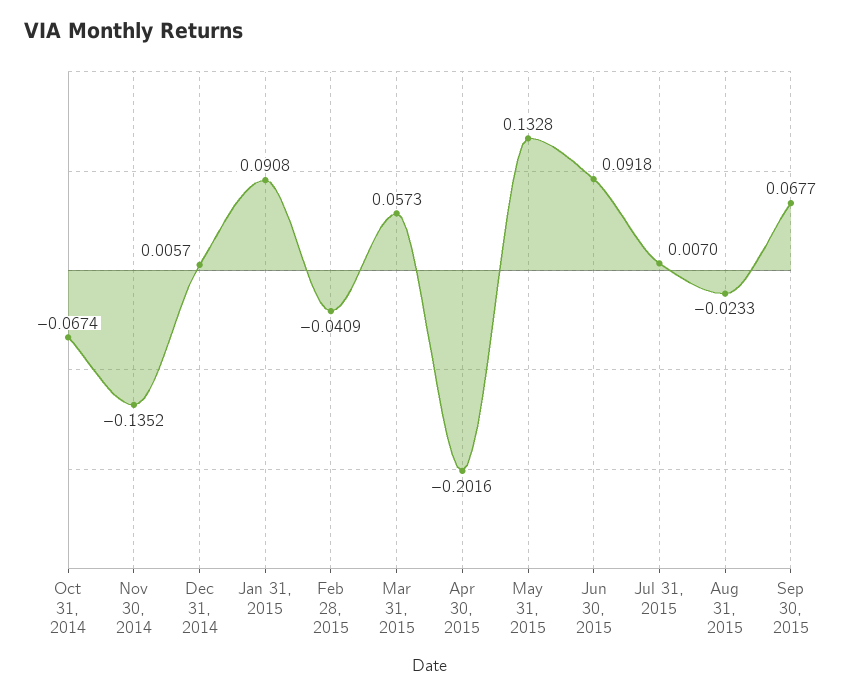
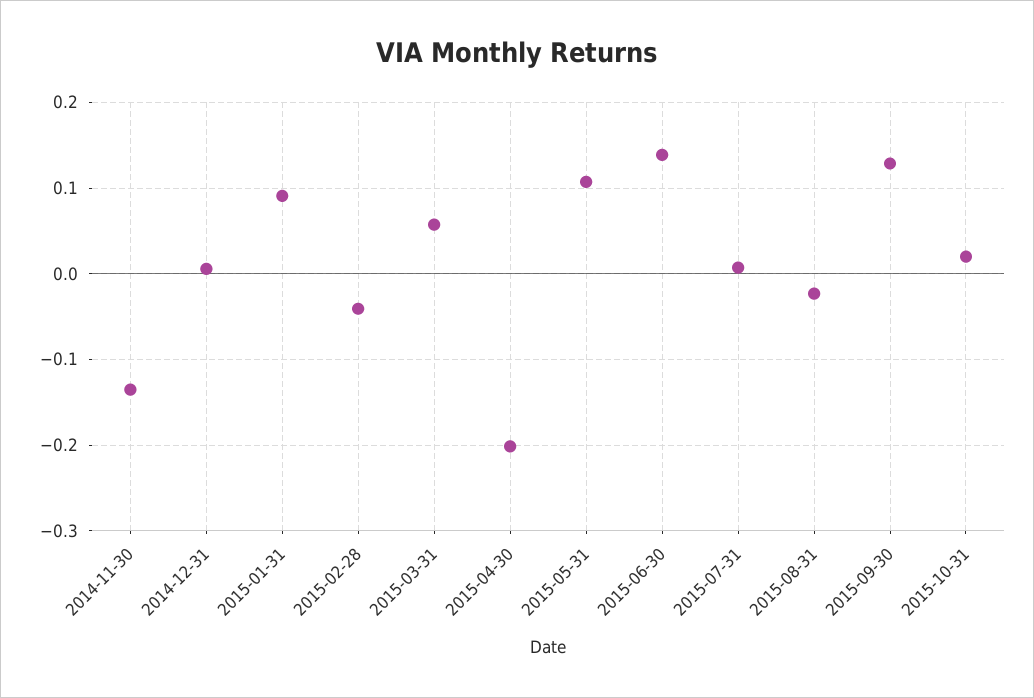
Oct 31, 2014: -0.0674 -> none
May 31, 2015: 0.1328 -> 0.11
Jun 30, 2015: 0.0918 -> 0.14
Sep 30, 2015: 0.0677 -> 0.13
2015-10-31: none -> 0.02

